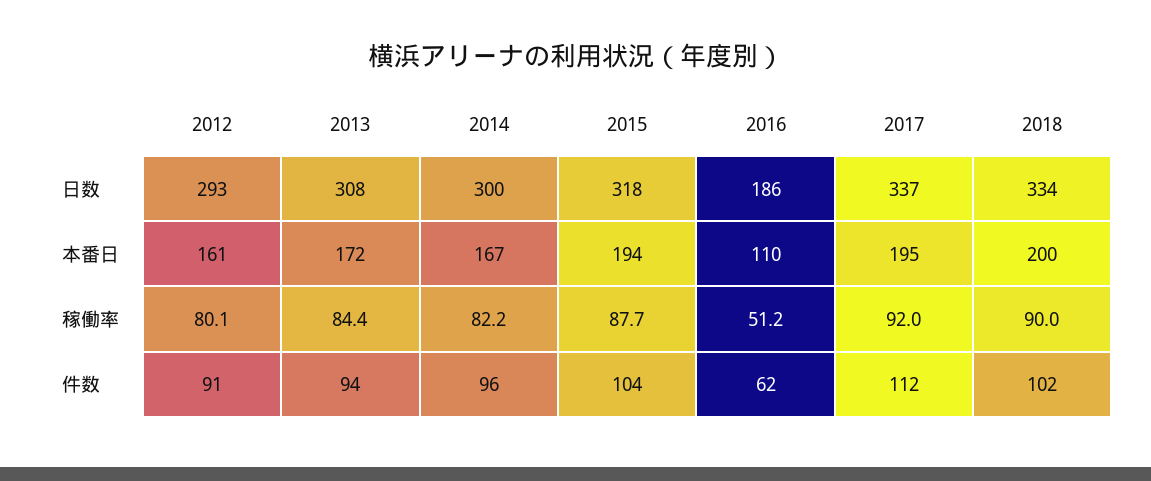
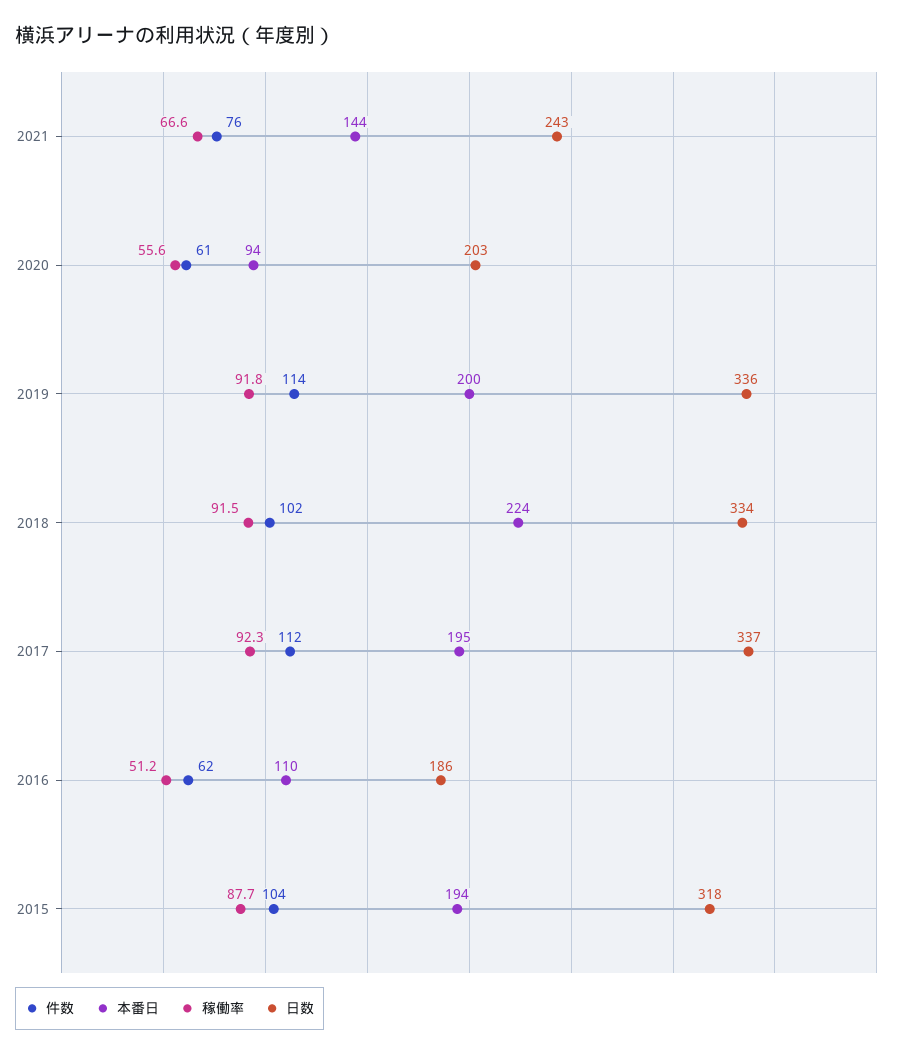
日数, 2012: 293 -> none
日数, 2013: 308 -> none
日数, 2014: 300 -> none
本番日, 2012: 161 -> none
本番日, 2013: 172 -> none
本番日, 2014: 167 -> none
本番日, 2018: 200 -> 224
稼働率, 2012: 80.1 -> none
稼働率, 2013: 84.4 -> none
稼働率, 2014: 82.2 -> none
稼働率, 2017: 92 -> 92.3
稼働率, 2018: 90 -> 91.5
件数, 2012: 91 -> none
件数, 2013: 94 -> none
件数, 2014: 96 -> none
件数, 2021: none -> 76
本番日, 2021: none -> 144
稼働率, 2021: none -> 66.6
日数, 2021: none -> 243
件数, 2020: none -> 61
本番日, 2020: none -> 94
稼働率, 2020: none -> 55.6
日数, 2020: none -> 203
件数, 2019: none -> 114
本番日, 2019: none -> 200
稼働率, 2019: none -> 91.8
日数, 2019: none -> 336

